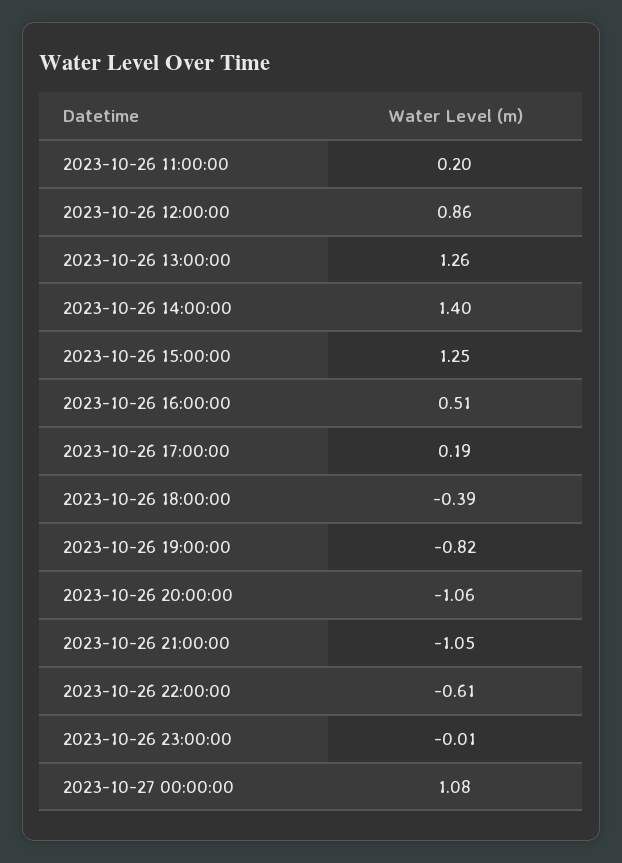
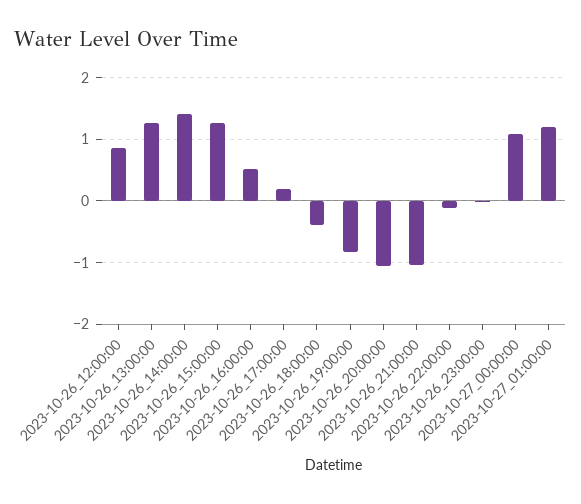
2023-10-26 11:00:00: 0.2 -> none
2023-10-26 22:00:00: -0.61 -> -0.1
2023-10-27_01:00:00: none -> 1.2

